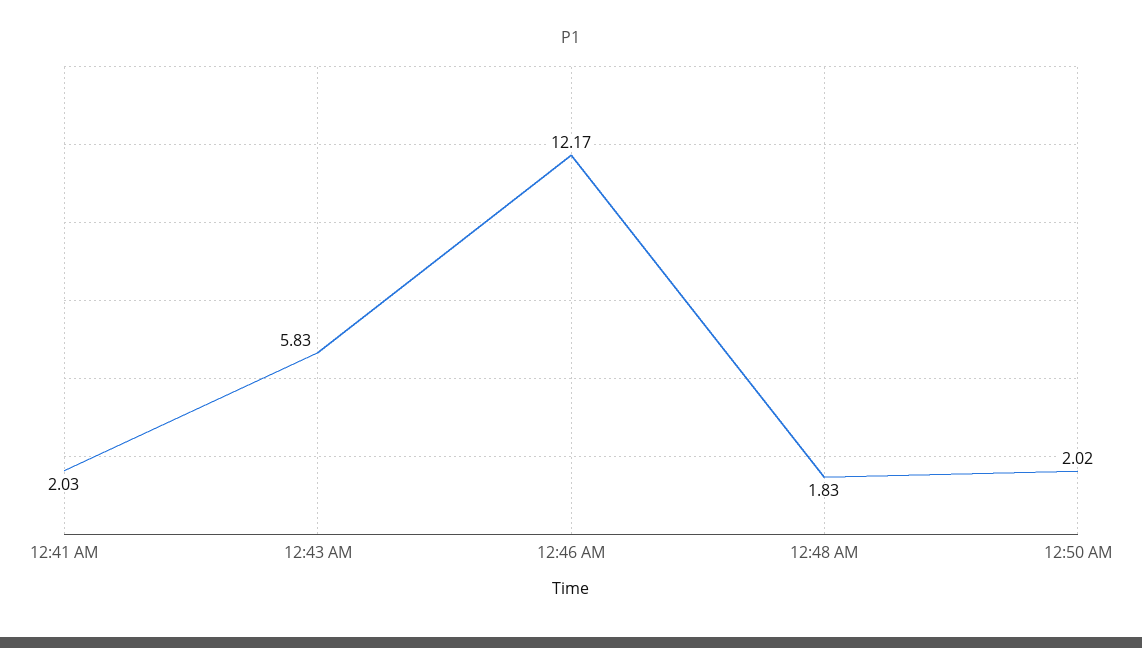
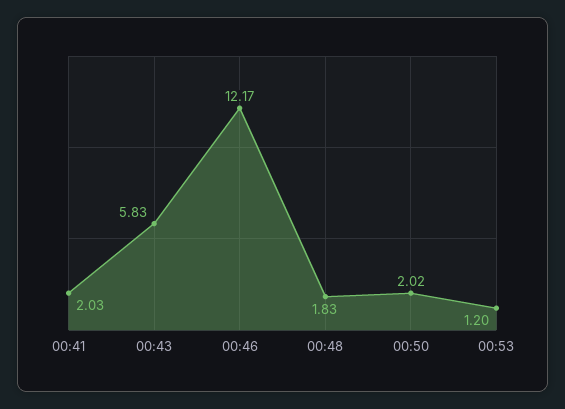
00:53: none -> 1.2

